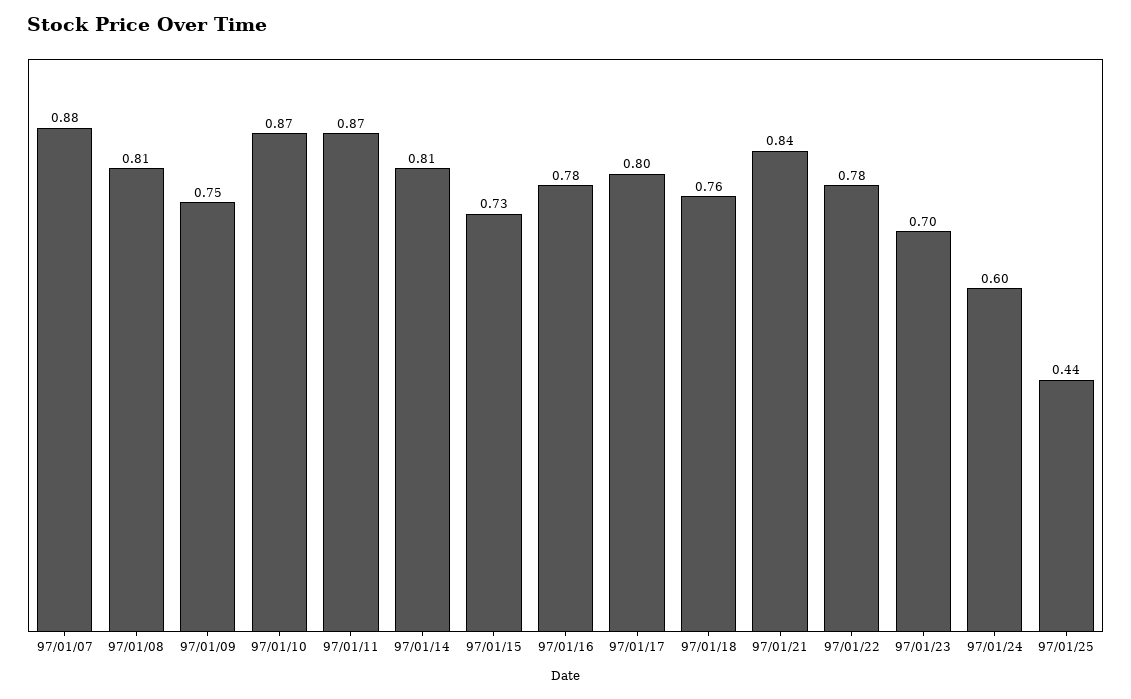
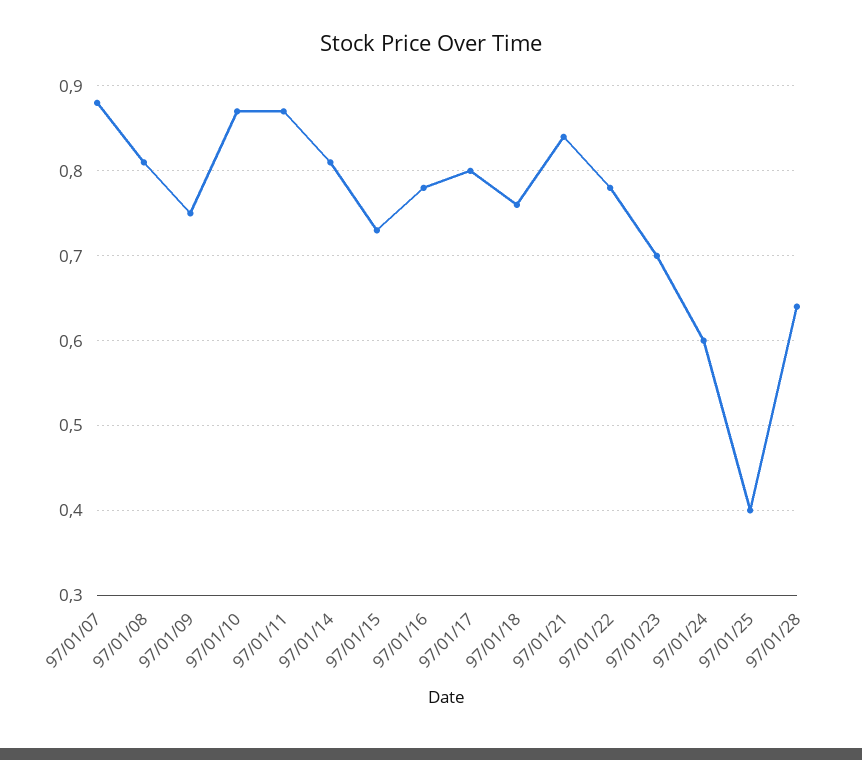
97/01/25: 0.44 -> 0.4
97/01/28: none -> 0.64

